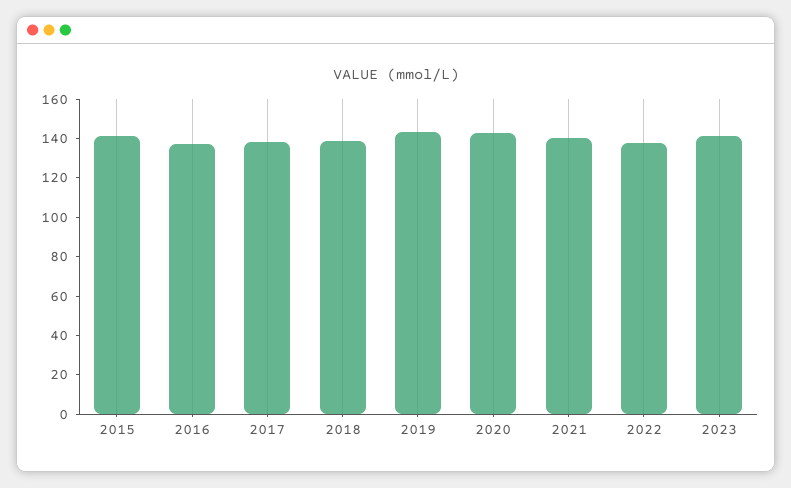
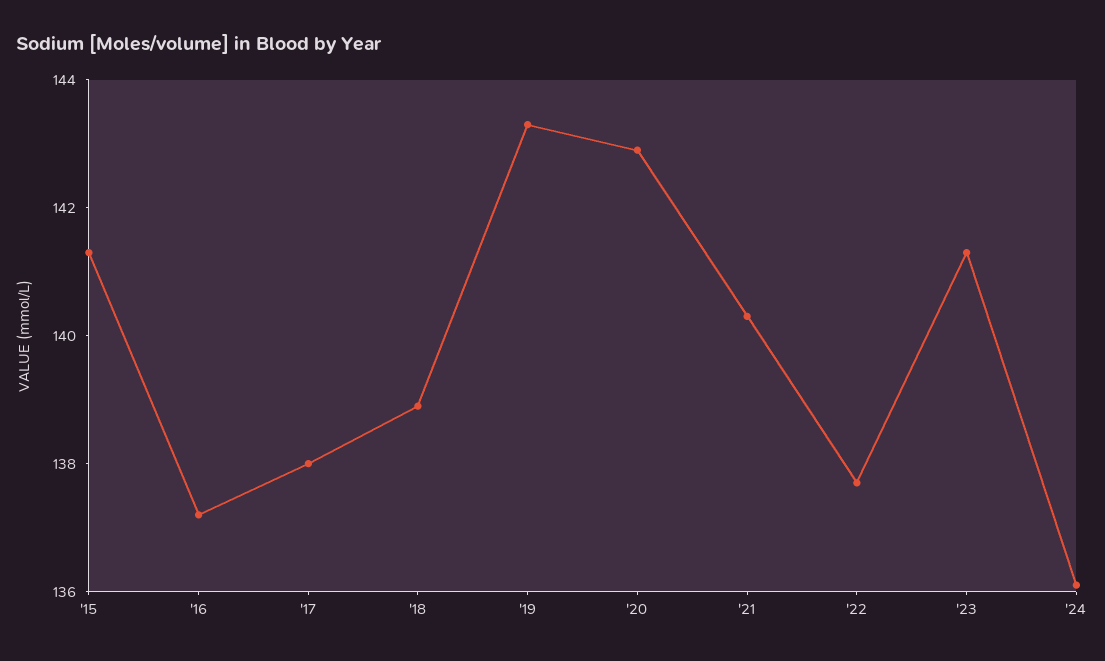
'24: none -> 136

